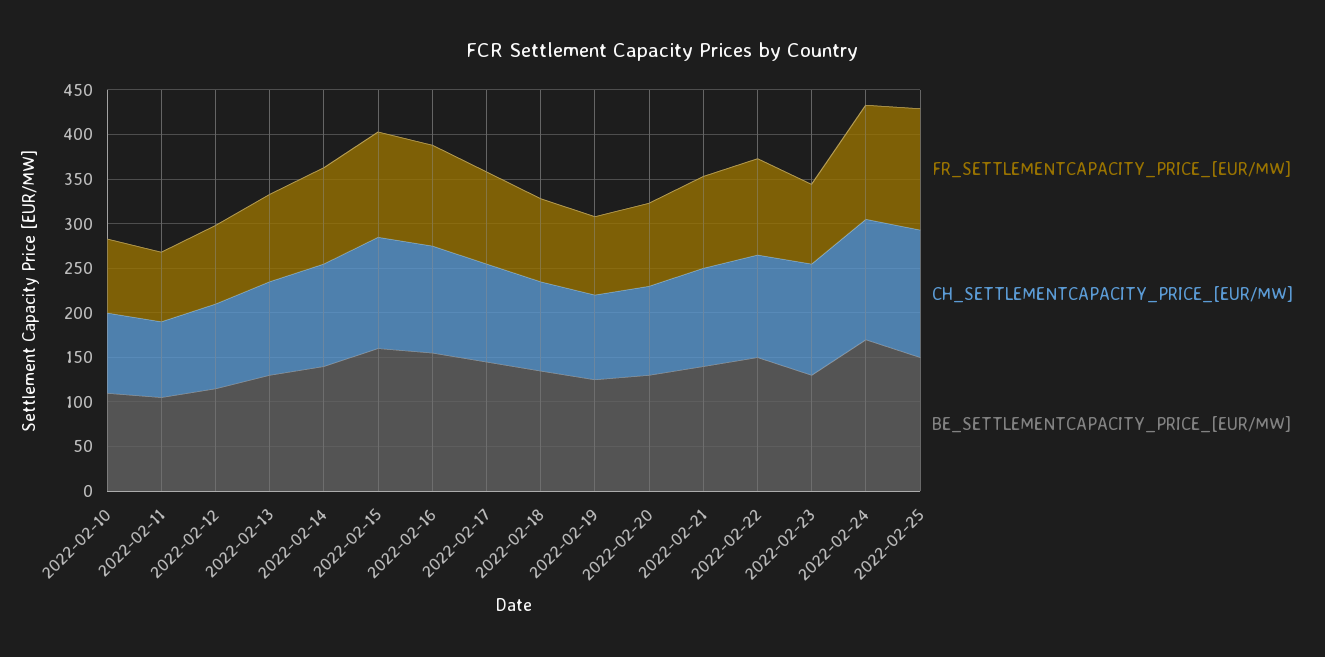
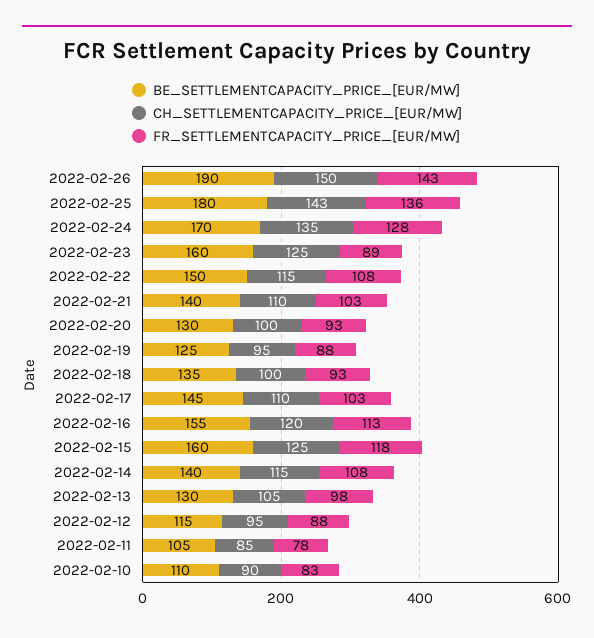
BE_SETTLEMENTCAPACITY_PRICE_[EUR/MW], 2022-02-23: 130 -> 160
BE_SETTLEMENTCAPACITY_PRICE_[EUR/MW], 2022-02-25: 150 -> 180
BE_SETTLEMENTCAPACITY_PRICE_[EUR/MW], 2022-02-26: none -> 190
CH_SETTLEMENTCAPACITY_PRICE_[EUR/MW], 2022-02-26: none -> 150
FR_SETTLEMENTCAPACITY_PRICE_[EUR/MW], 2022-02-26: none -> 143

